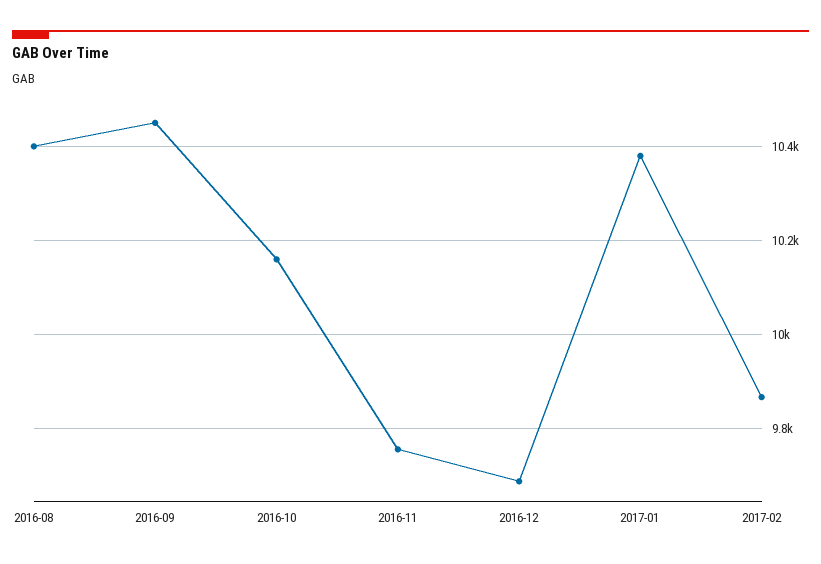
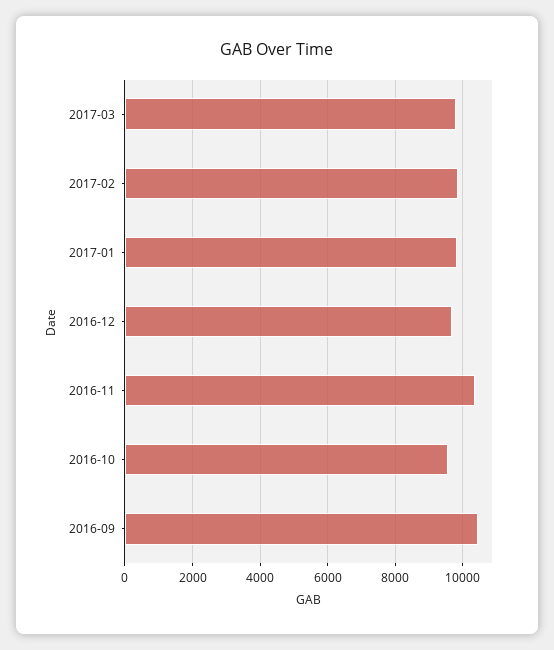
2016-08: 10400 -> none
2016-10: 10160 -> 9600
2016-11: 9760 -> 10400
2017-01: 10380 -> 9800
2017-03: none -> 9800

